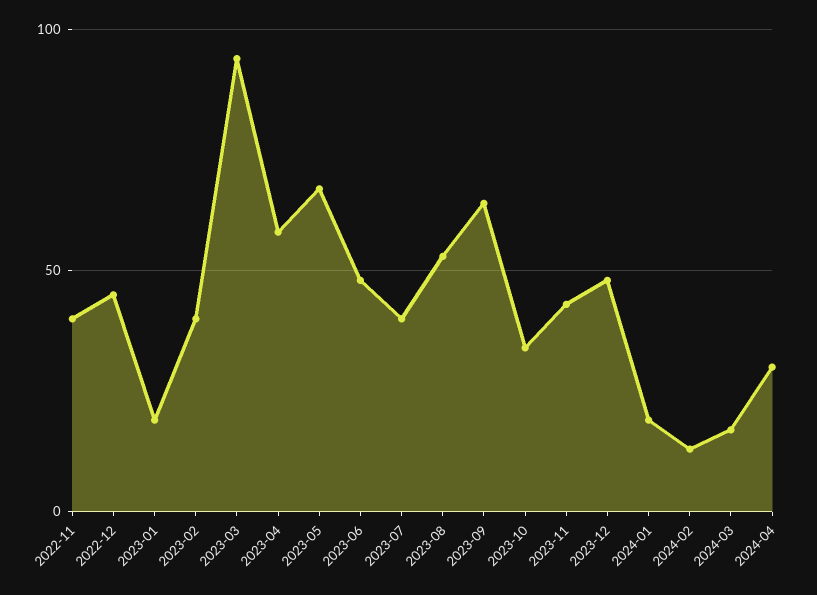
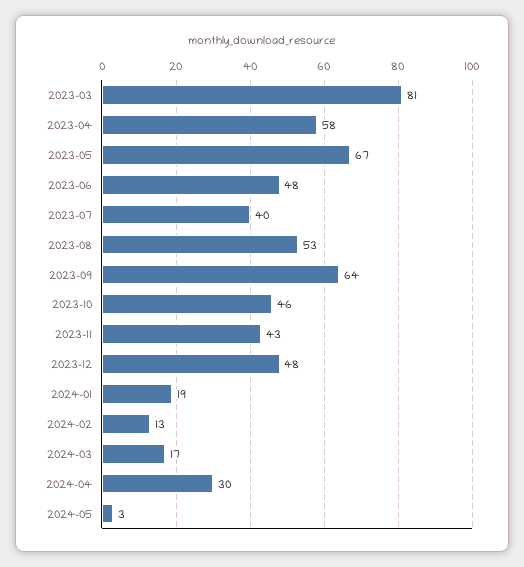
2022-11: 40 -> none
2022-12: 45 -> none
2023-01: 20 -> none
2023-02: 40 -> none
2023-03: 95 -> 81
2023-10: 35 -> 46
2024-05: none -> 3

